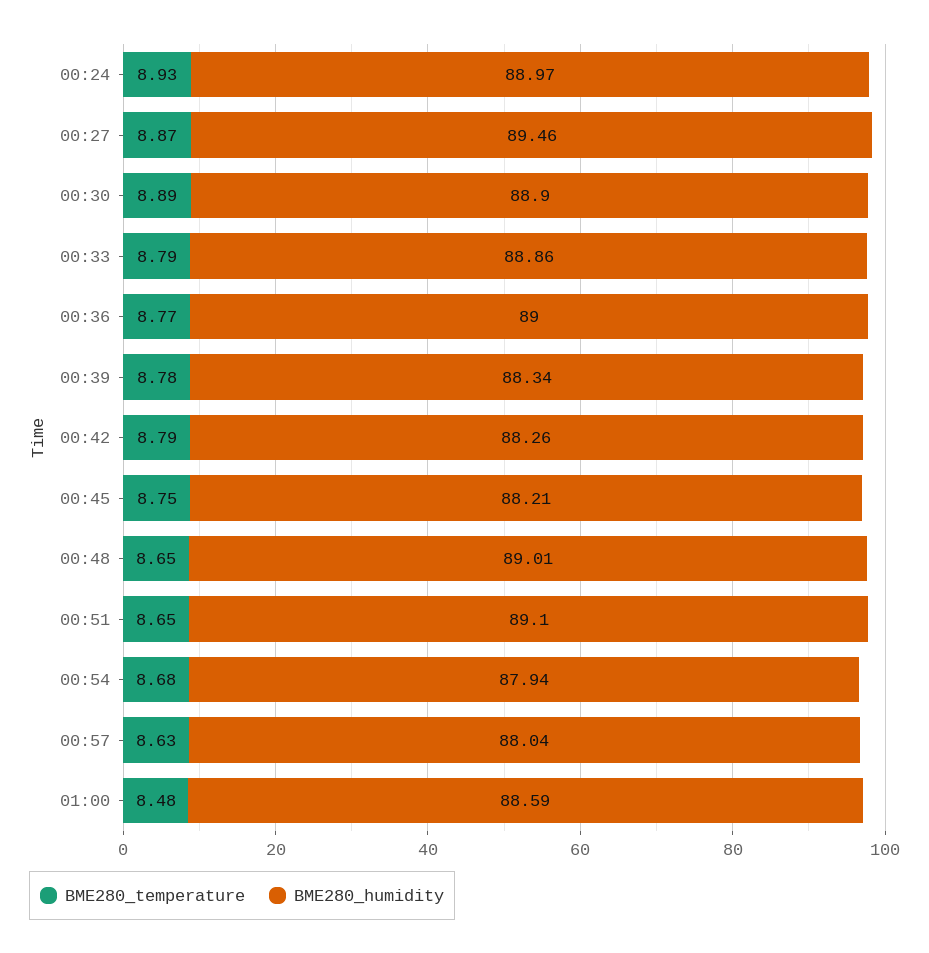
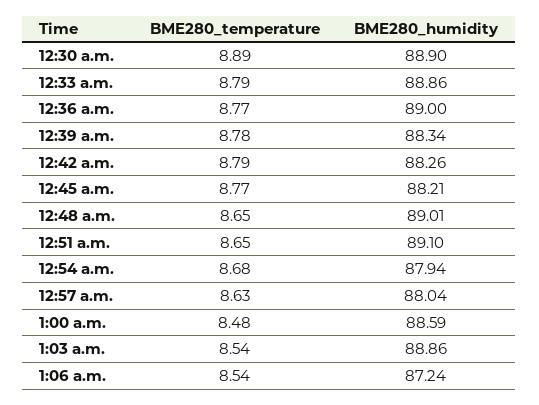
BME280_temperature, 00:24: 8.93 -> none
BME280_humidity, 00:24: 88.97 -> none
BME280_temperature, 00:27: 8.87 -> none
BME280_humidity, 00:27: 89.46 -> none
BME280_temperature, 00:45: 8.75 -> 8.77
BME280_temperature, 1:03 a.m.: none -> 8.54
BME280_humidity, 1:03 a.m.: none -> 88.86
BME280_temperature, 1:06 a.m.: none -> 8.54
BME280_humidity, 1:06 a.m.: none -> 87.24

